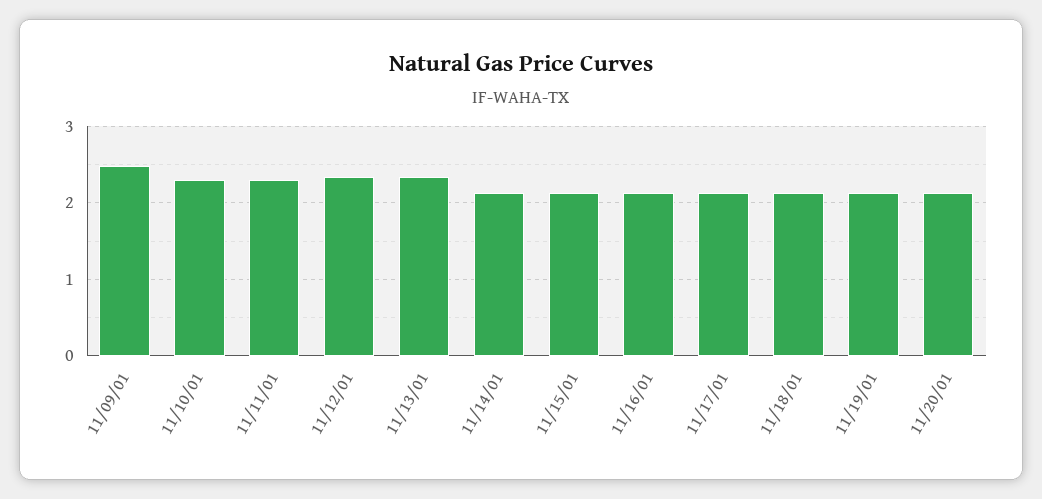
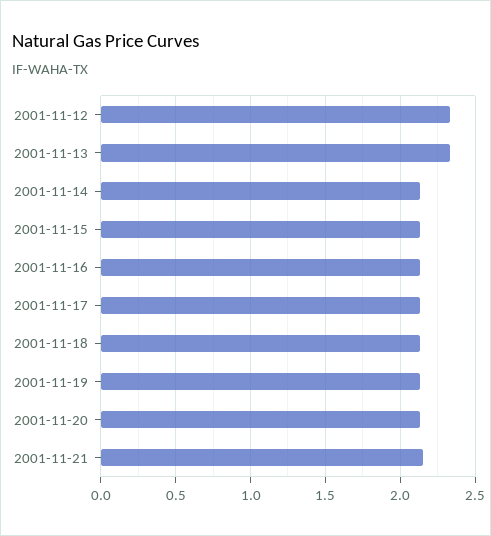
11/09/01: 2.5 -> none
11/10/01: 2.3 -> none
11/11/01: 2.3 -> none
2001-11-21: none -> 2.15

